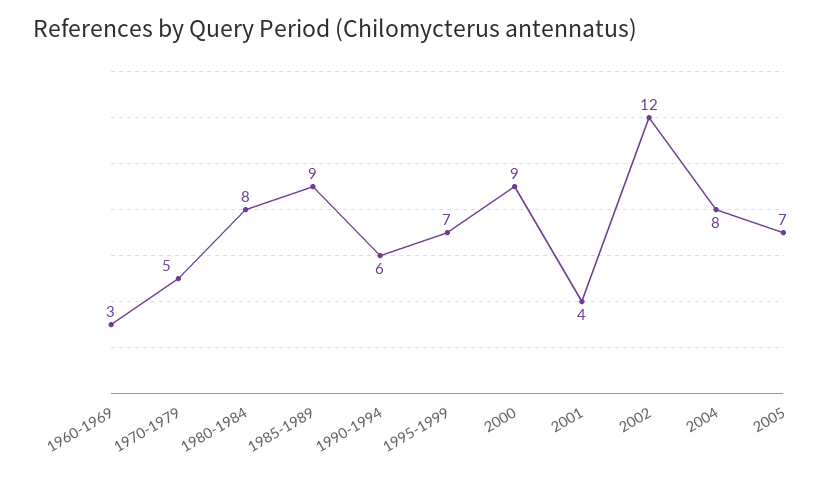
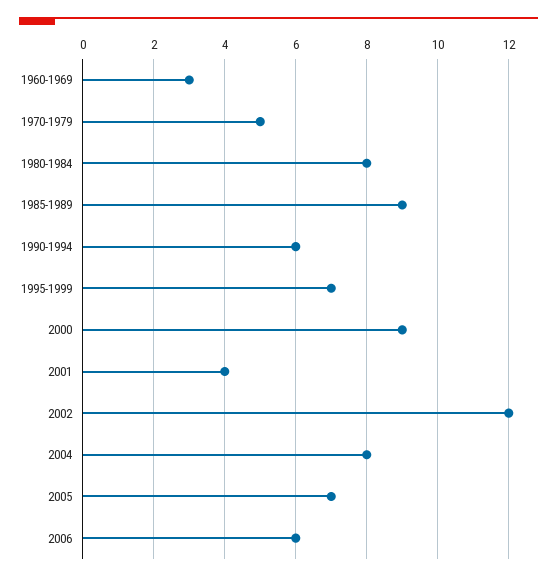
2006: none -> 6

